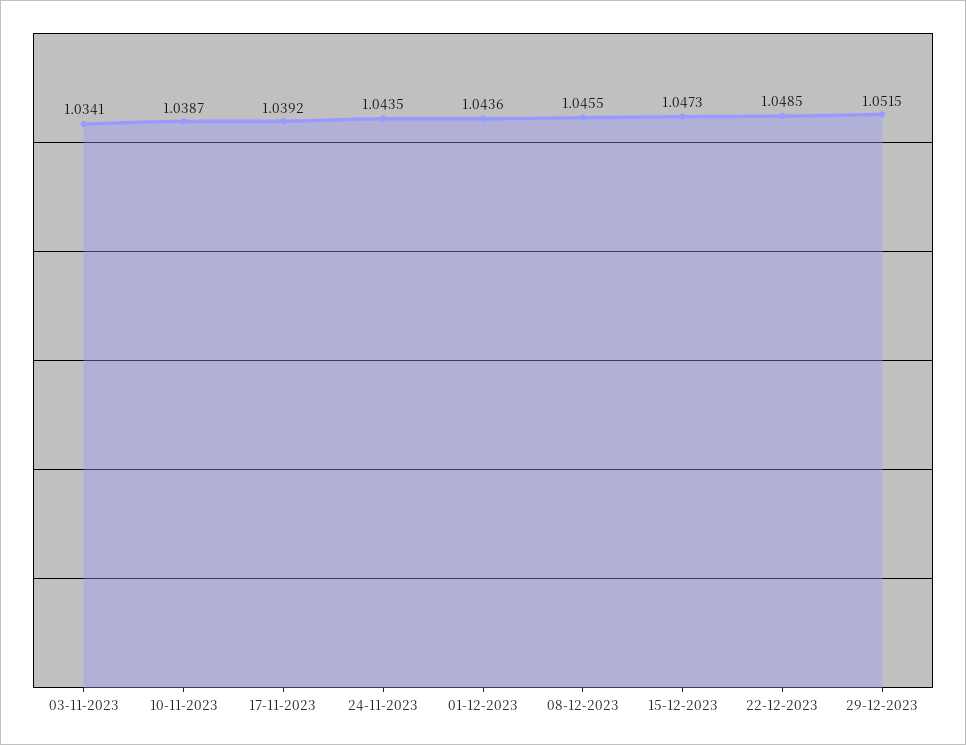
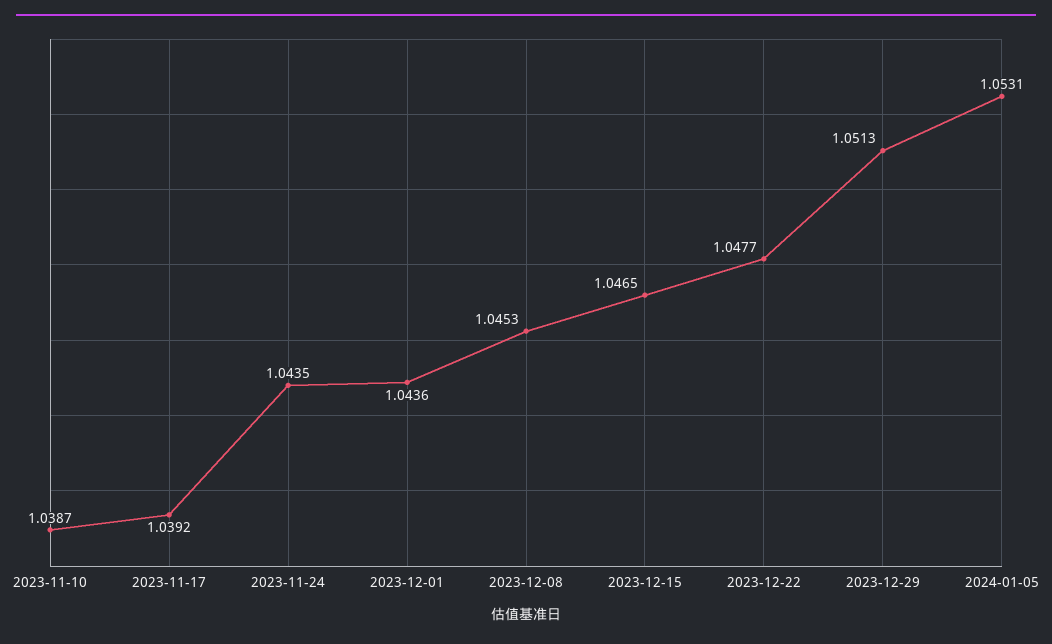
03-11-2023: 1.0341 -> none
08-12-2023: 1.0455 -> 1.0453
15-12-2023: 1.0473 -> 1.0465
22-12-2023: 1.0485 -> 1.0477
29-12-2023: 1.0515 -> 1.0513
2024-01-05: none -> 1.0531

